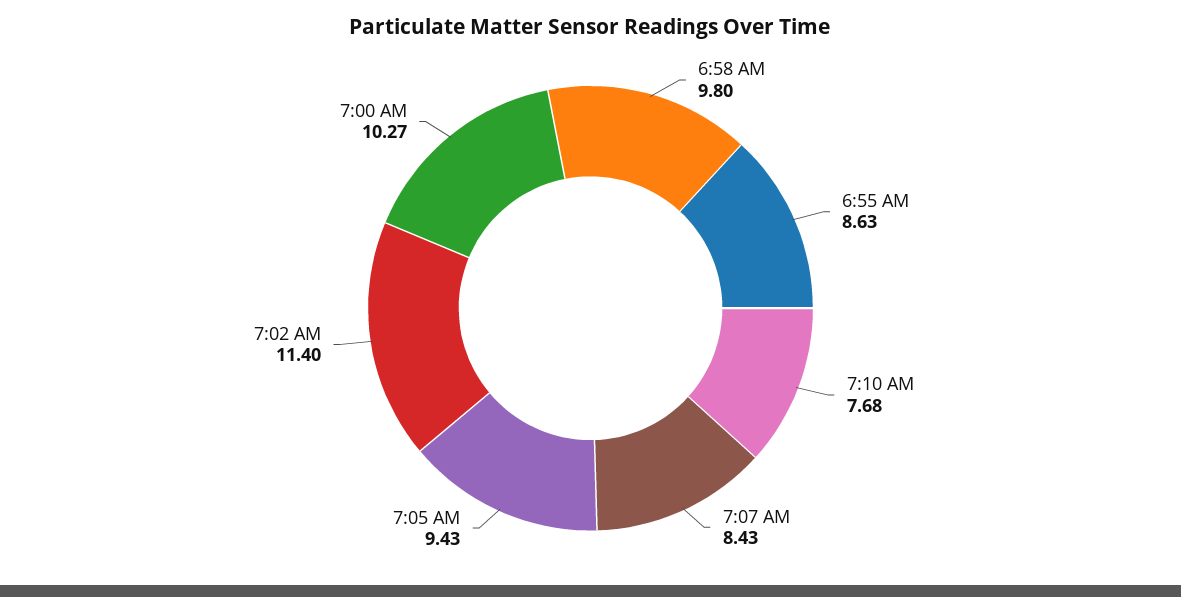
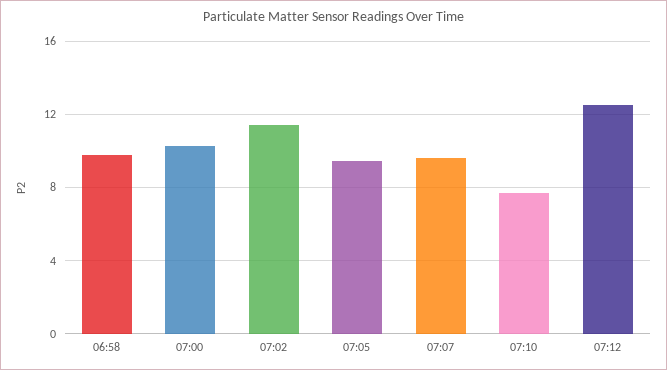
6:55 AM: 8.63 -> none
7:07 AM: 8.43 -> 9.5
07:12: none -> 12.5

